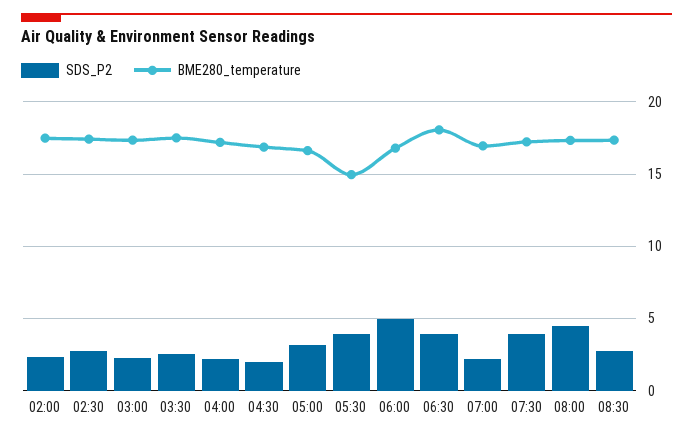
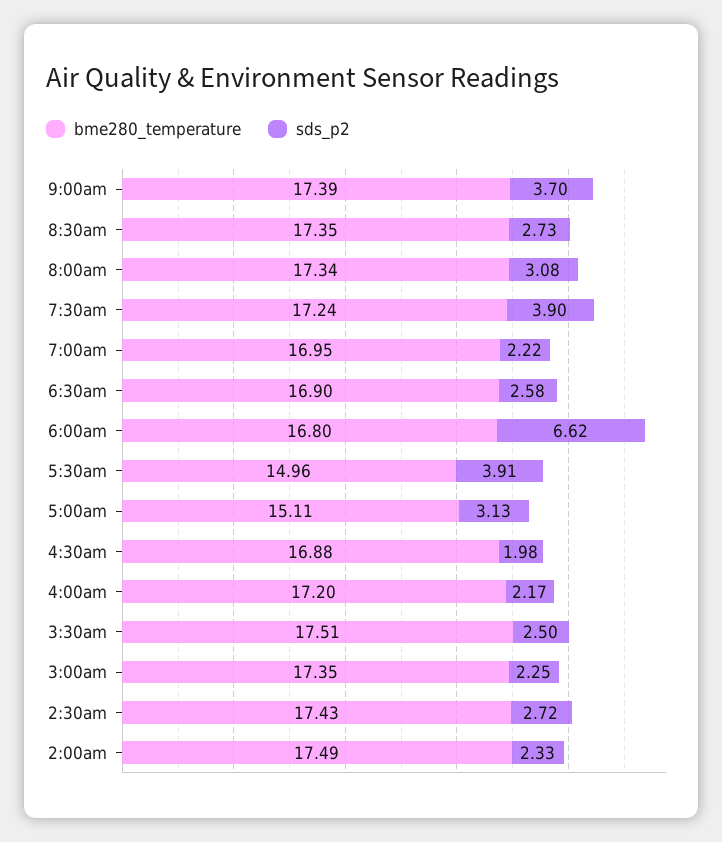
BME280_temperature, 05:00: 16.5 -> 15.11
SDS_P2, 06:00: 5 -> 6.62
SDS_P2, 06:30: 4 -> 2.58
BME280_temperature, 06:30: 18 -> 16.9
SDS_P2, 08:00: 4.5 -> 3.08
BME280_temperature, 9:00am: none -> 17.39
SDS_P2, 9:00am: none -> 3.7

